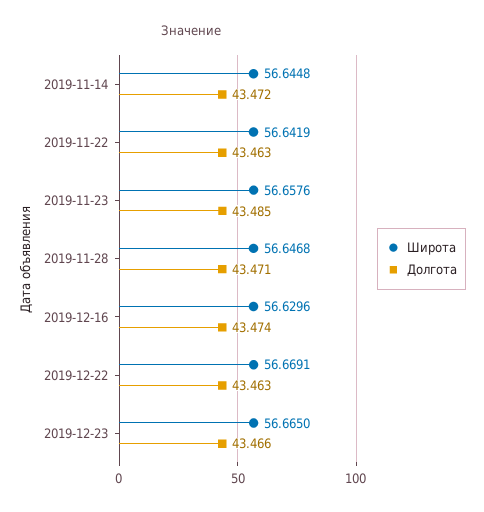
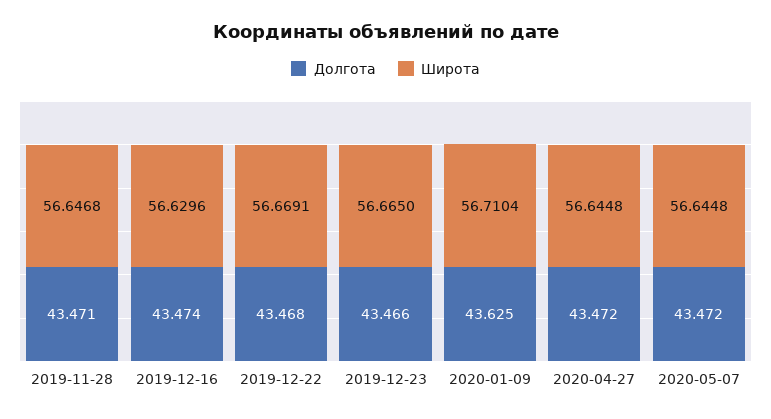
Широта, 2019-11-14: 56.6448 -> none
Долгота, 2019-11-14: 43.472 -> none
Широта, 2019-11-22: 56.6419 -> none
Долгота, 2019-11-22: 43.463 -> none
Широта, 2019-11-23: 56.6576 -> none
Долгота, 2019-11-23: 43.485 -> none
Долгота, 2019-12-22: 43.463 -> 43.468
Долгота, 2020-01-09: none -> 43.625
Широта, 2020-01-09: none -> 56.7104
Долгота, 2020-04-27: none -> 43.472
Широта, 2020-04-27: none -> 56.6448
Долгота, 2020-05-07: none -> 43.472
Широта, 2020-05-07: none -> 56.6448

